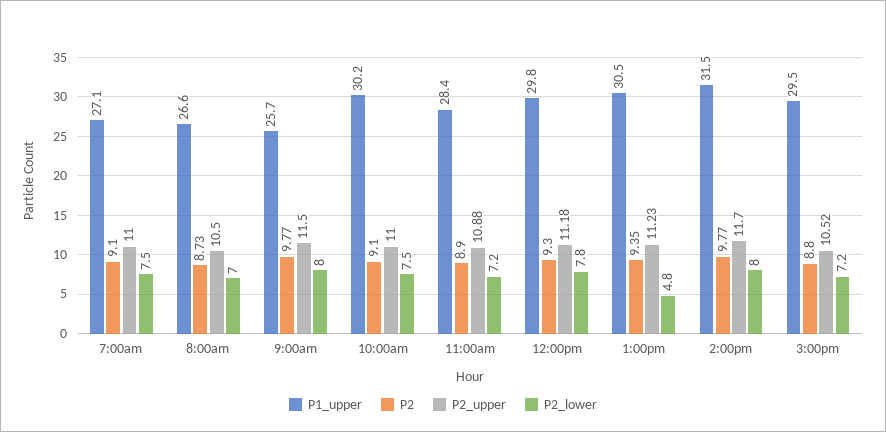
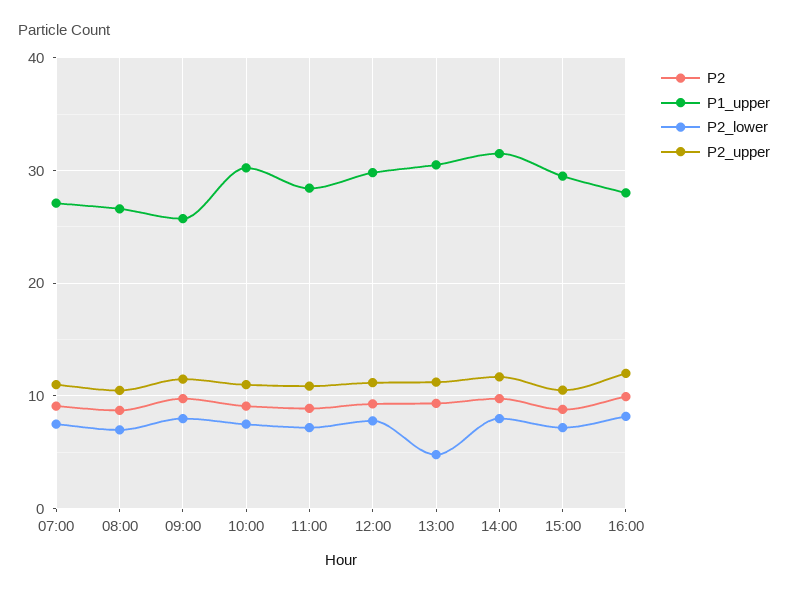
P2, 16:00: none -> 10
P1_upper, 16:00: none -> 28
P2_lower, 16:00: none -> 8
P2_upper, 16:00: none -> 12

